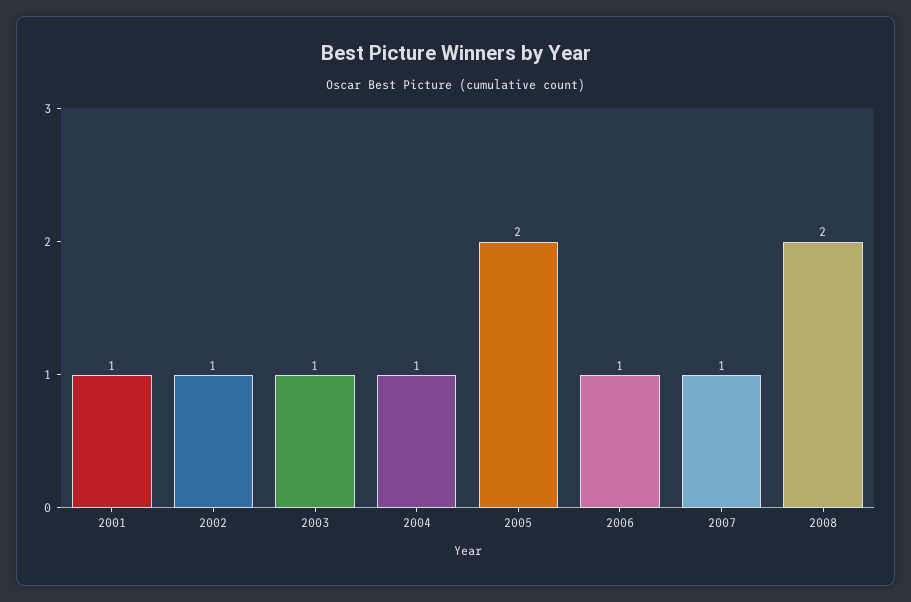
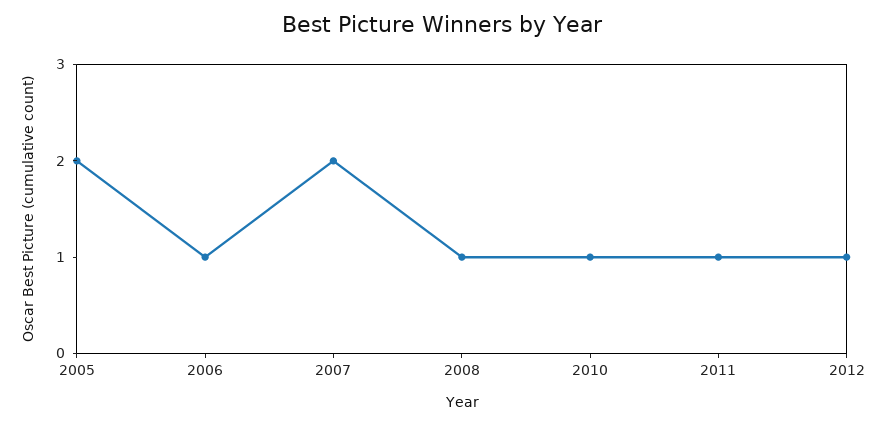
2001: 1 -> none
2002: 1 -> none
2003: 1 -> none
2004: 1 -> none
2007: 1 -> 2
2008: 2 -> 1
2010: none -> 1
2011: none -> 1
2012: none -> 1

